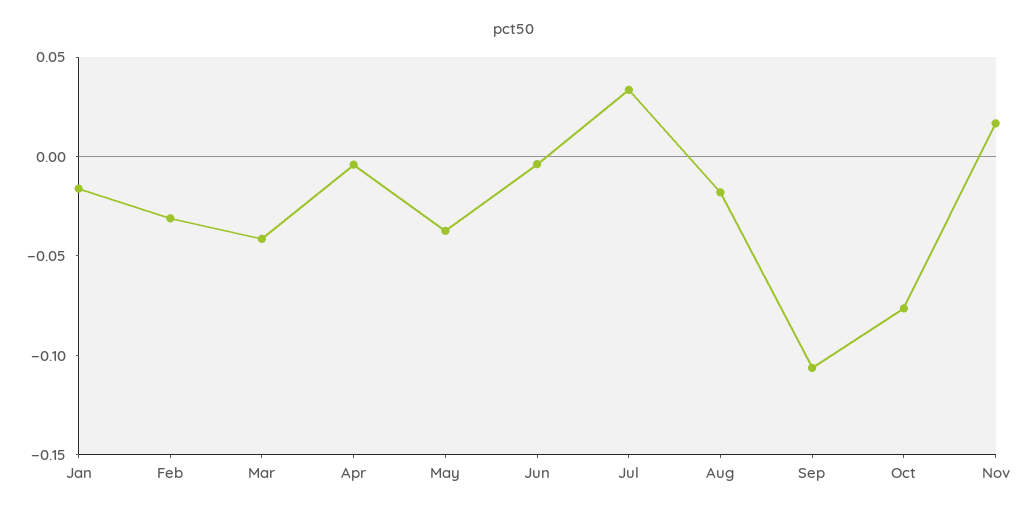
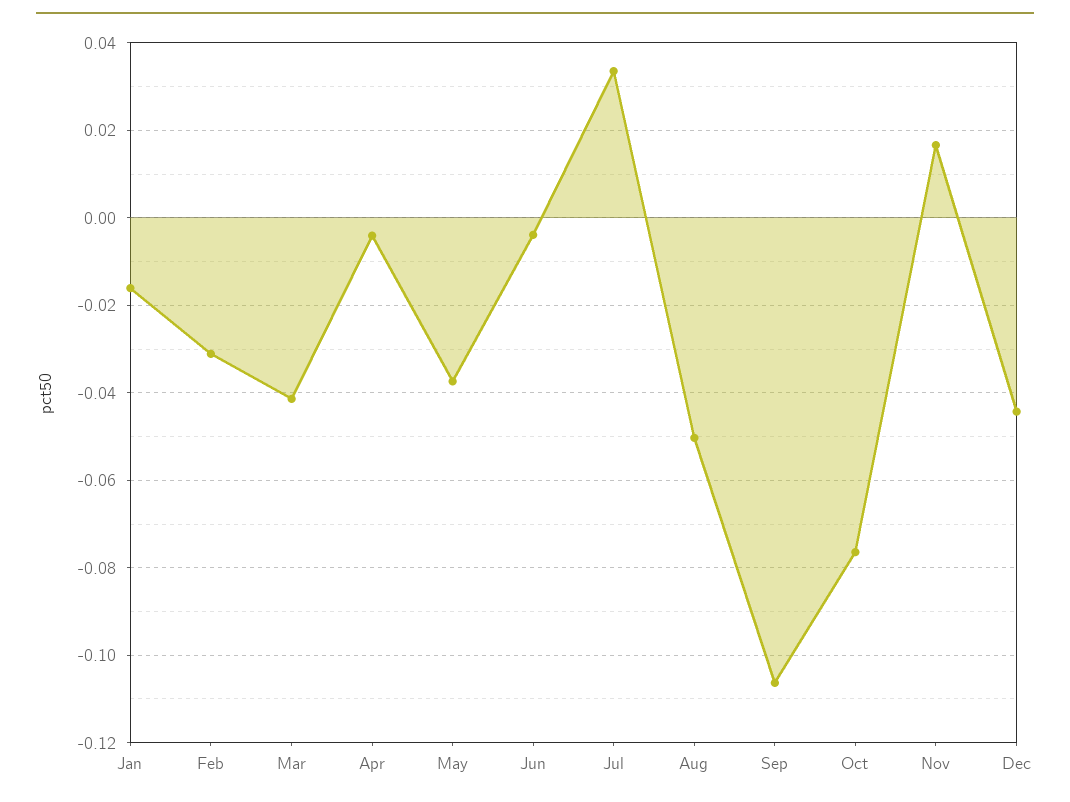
Aug: -0.02 -> -0.05
Dec: none -> -0.044

